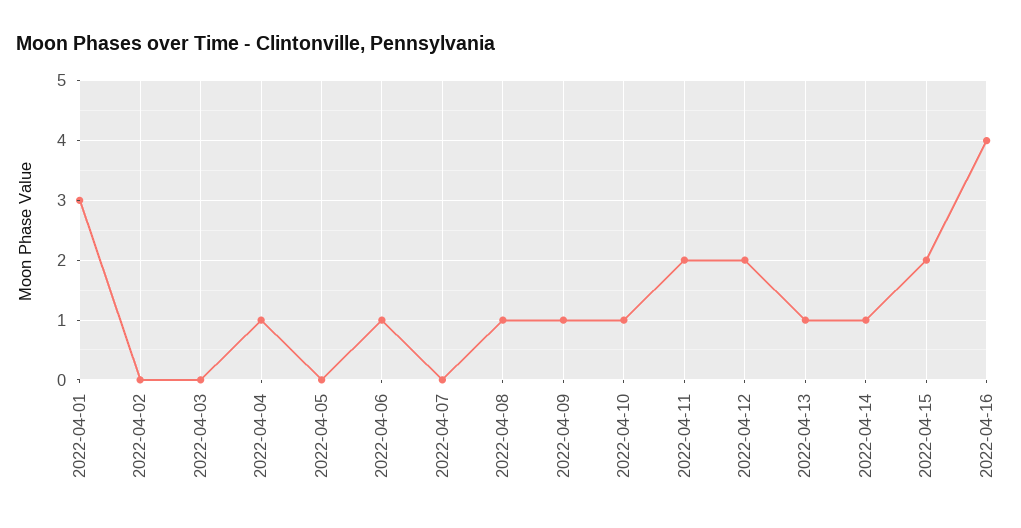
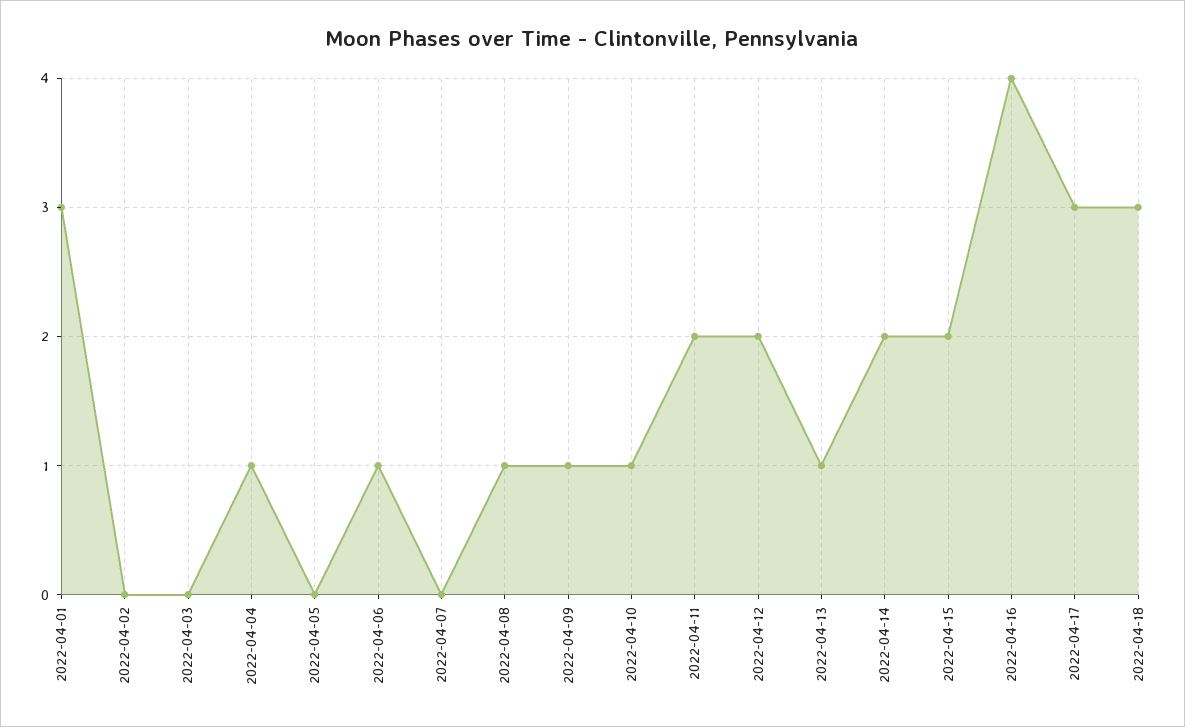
2022-04-14: 1 -> 2
2022-04-17: none -> 3
2022-04-18: none -> 3

